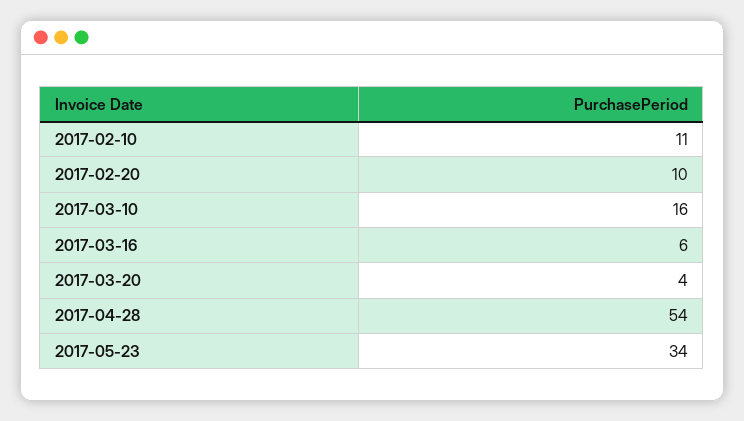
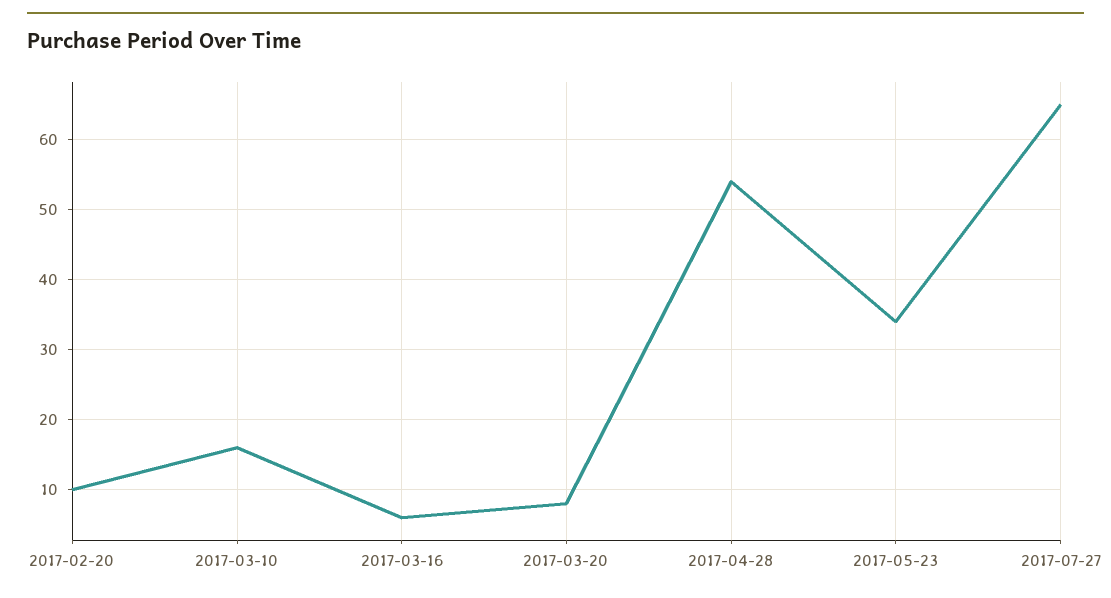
2017-02-10: 11 -> none
2017-03-20: 4 -> 8
2017-07-27: none -> 65

